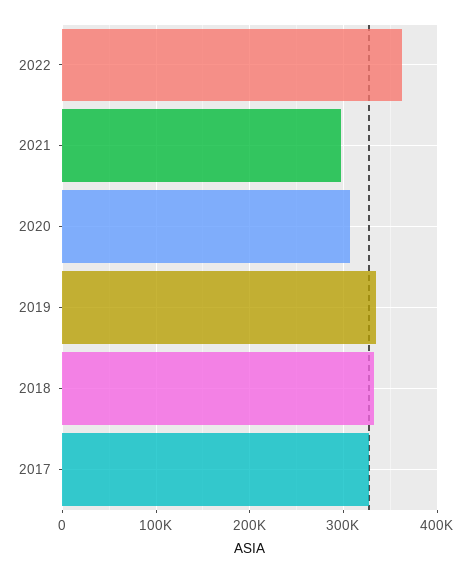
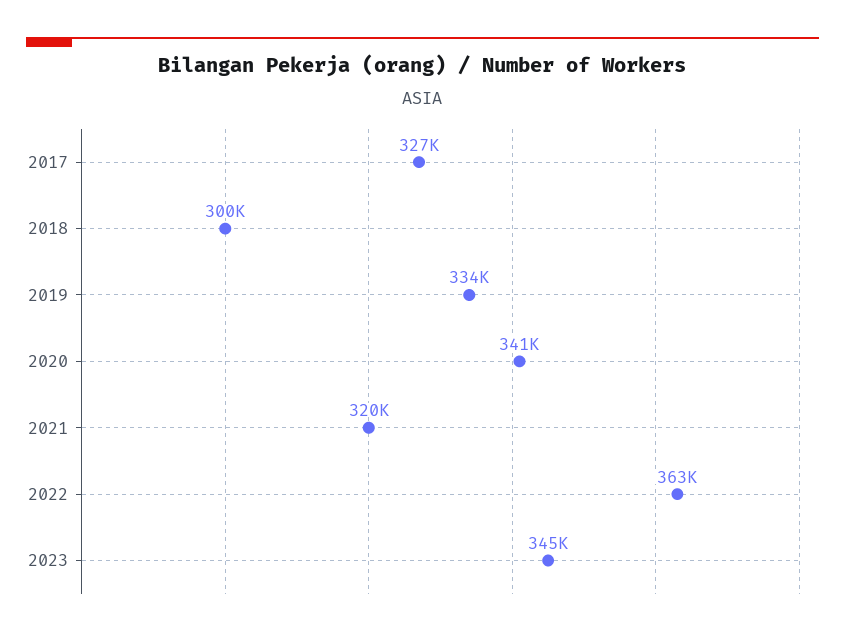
2021: 300000 -> 320000
2020: 310000 -> 341000
2018: 330000 -> 300000
2023: none -> 345000

